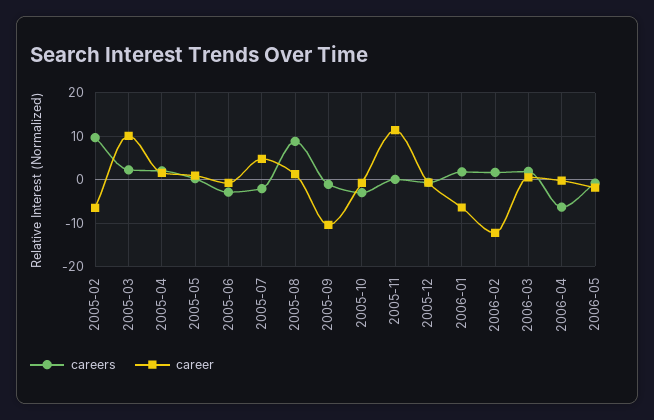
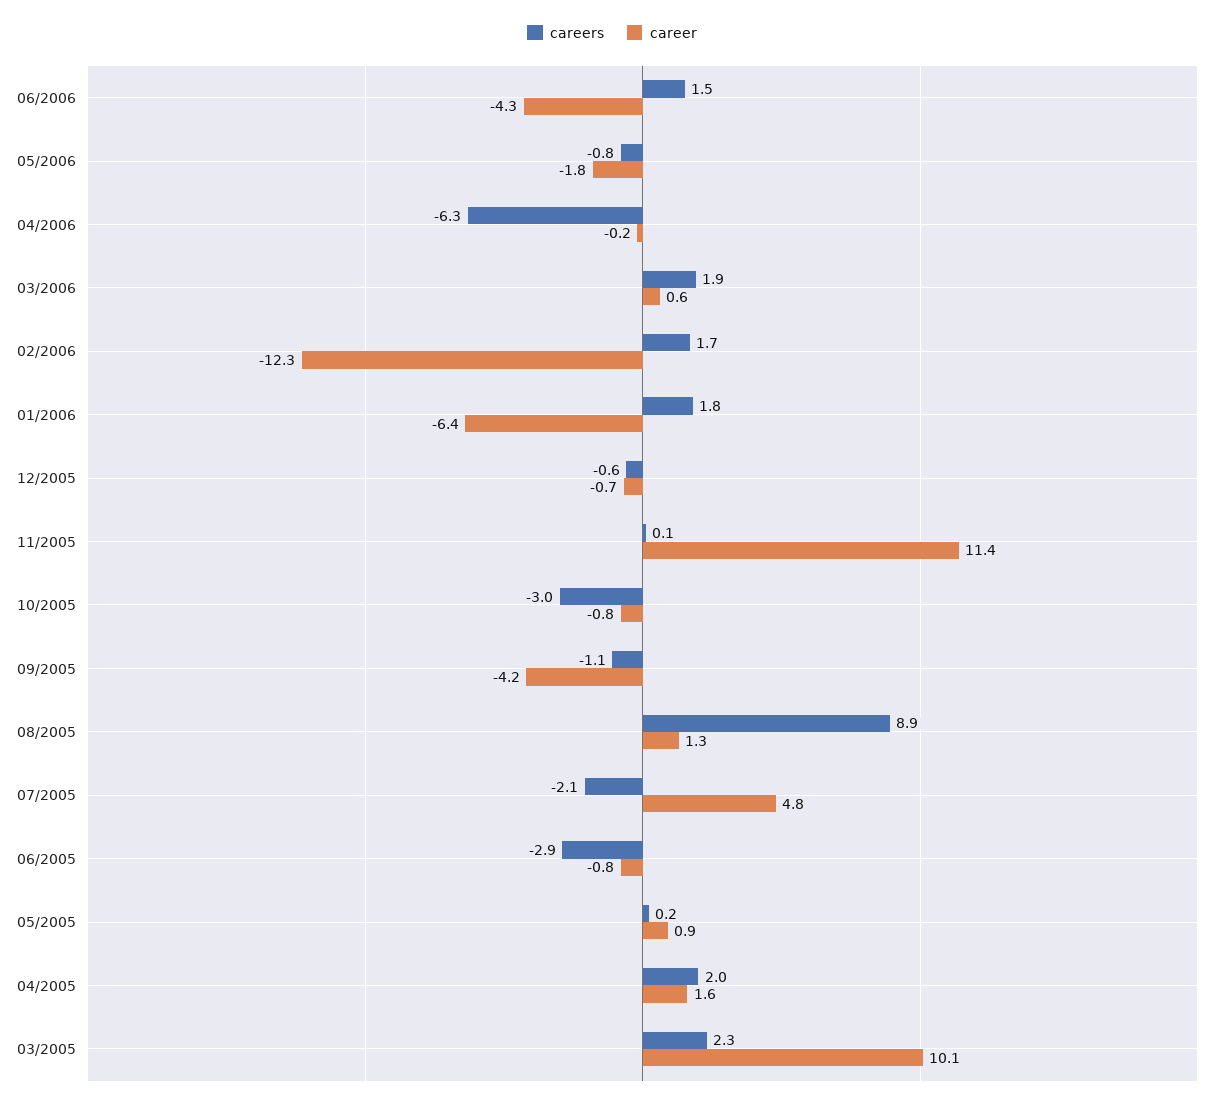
careers, 2005-02: 10 -> none
career, 2005-02: -6 -> none
career, 2005-09: -10 -> -4.2
careers, 06/2006: none -> 1.5
career, 06/2006: none -> -4.3

